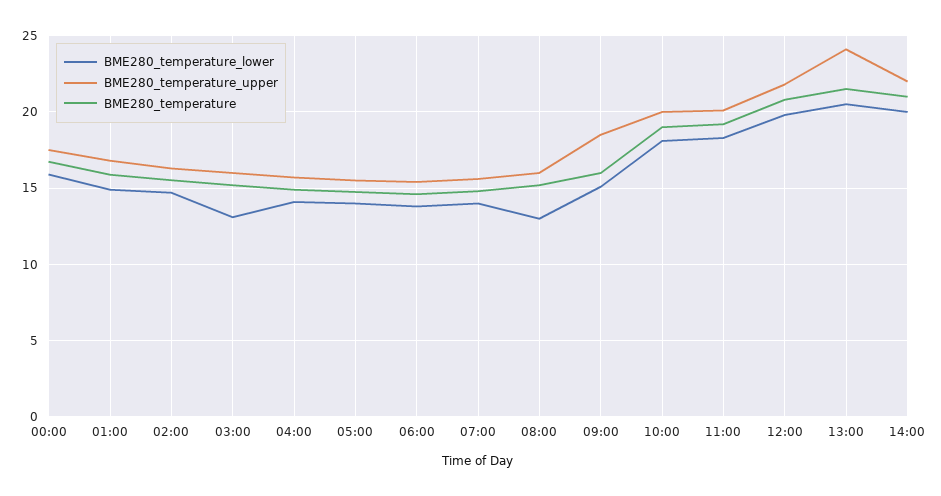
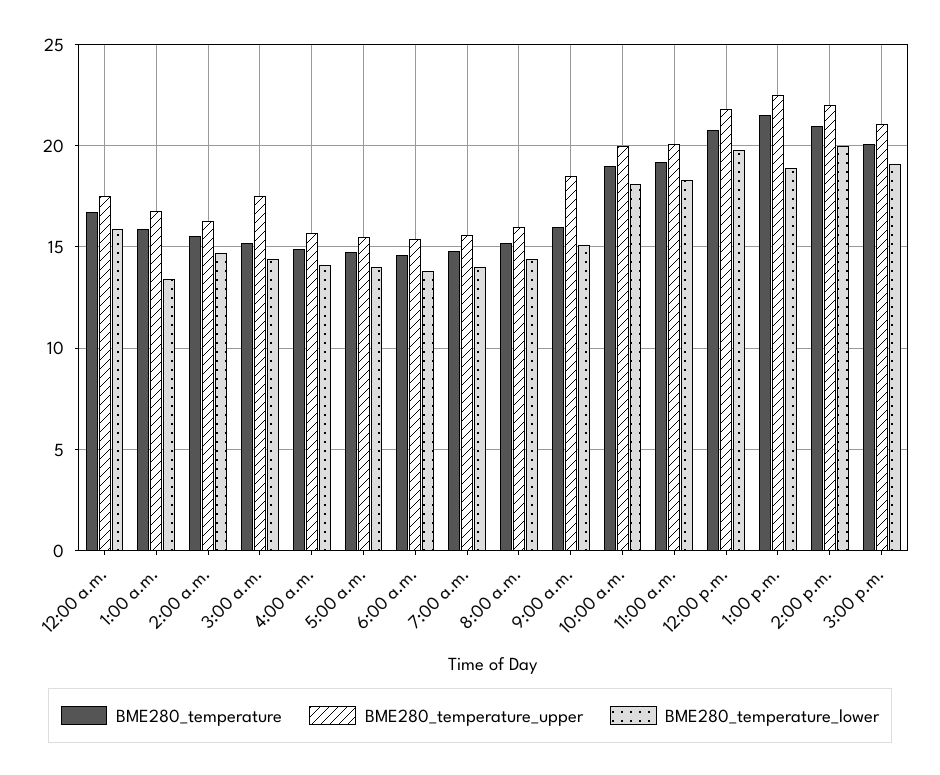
BME280_temperature_lower, 01:00: 15 -> 13.5
BME280_temperature_lower, 03:00: 13 -> 14.5
BME280_temperature_upper, 03:00: 16 -> 17.5
BME280_temperature_lower, 08:00: 13 -> 14.5
BME280_temperature_lower, 13:00: 20.5 -> 19
BME280_temperature_upper, 13:00: 24 -> 22.5
BME280_temperature, 3:00 p.m.: none -> 20
BME280_temperature_upper, 3:00 p.m.: none -> 21
BME280_temperature_lower, 3:00 p.m.: none -> 19

